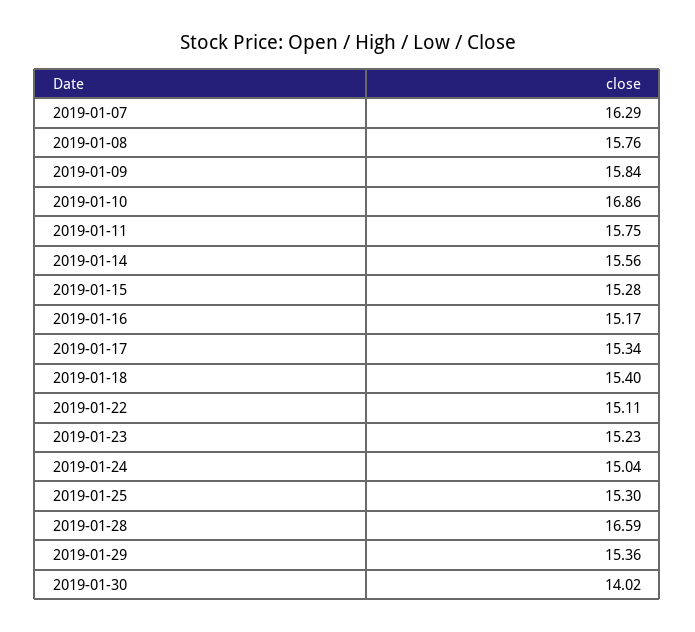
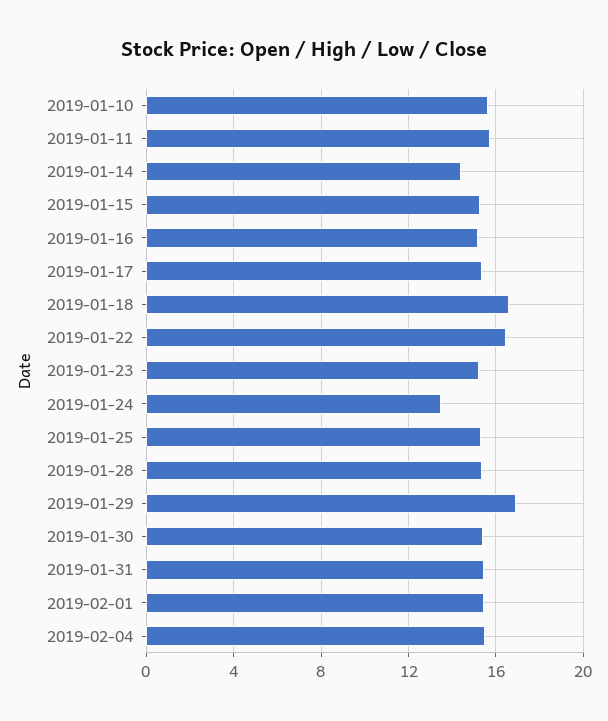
2019-01-07: 16.29 -> none
2019-01-08: 15.76 -> none
2019-01-09: 15.84 -> none
2019-01-10: 16.86 -> 15.5
2019-01-14: 15.56 -> 14.5
2019-01-18: 15.4 -> 16.5
2019-01-22: 15.11 -> 16.5
2019-01-24: 15.04 -> 13.5
2019-01-28: 16.59 -> 15.5
2019-01-29: 15.36 -> 17
2019-01-30: 14.02 -> 15.5
2019-01-31: none -> 15.5
2019-02-01: none -> 15.5
2019-02-04: none -> 15.5

